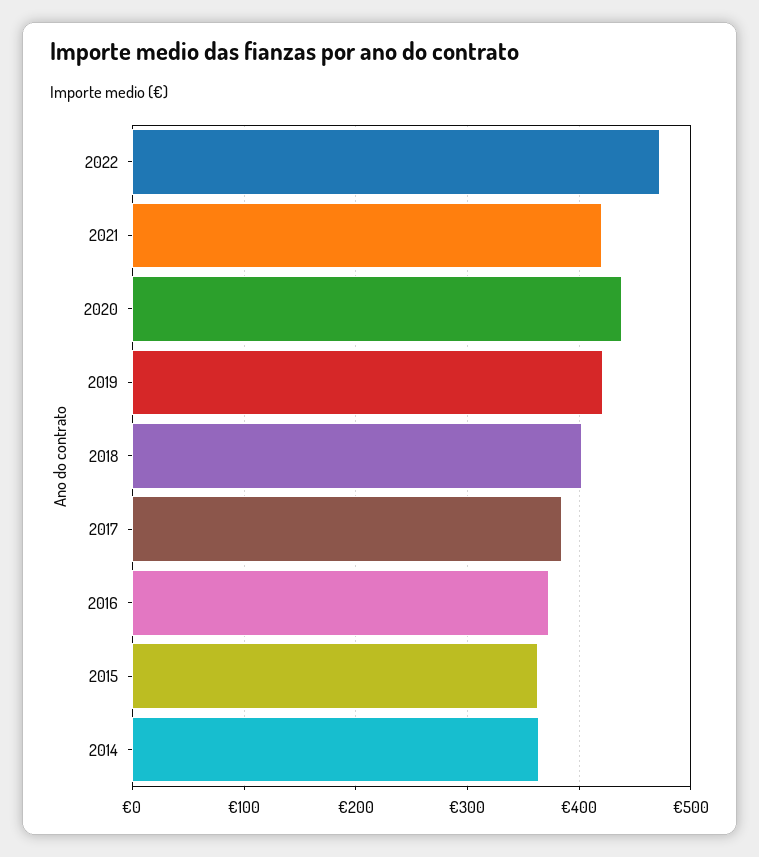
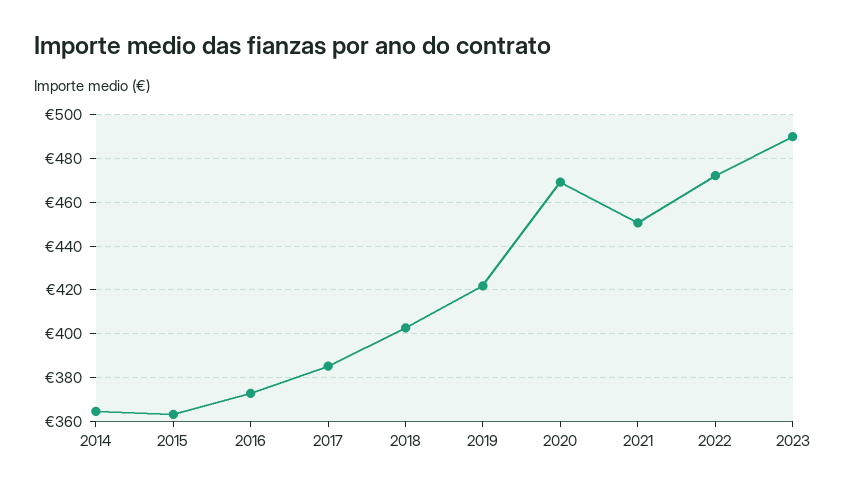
2021: 420 -> 450
2020: 440 -> 470
2023: none -> 490

